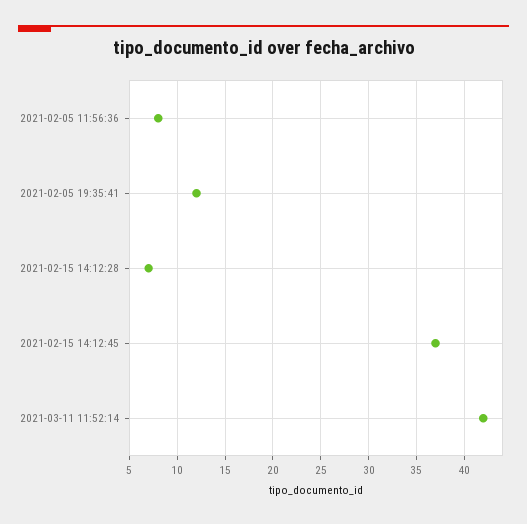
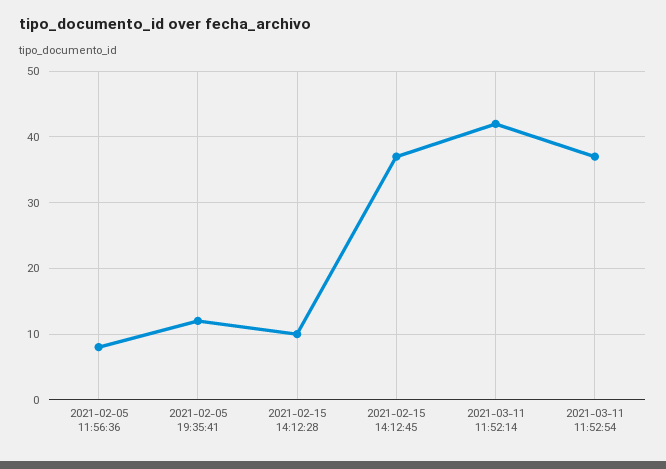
2021-02-15 14:12:28: 7 -> 10
2021-03-11 11:52:54: none -> 37

